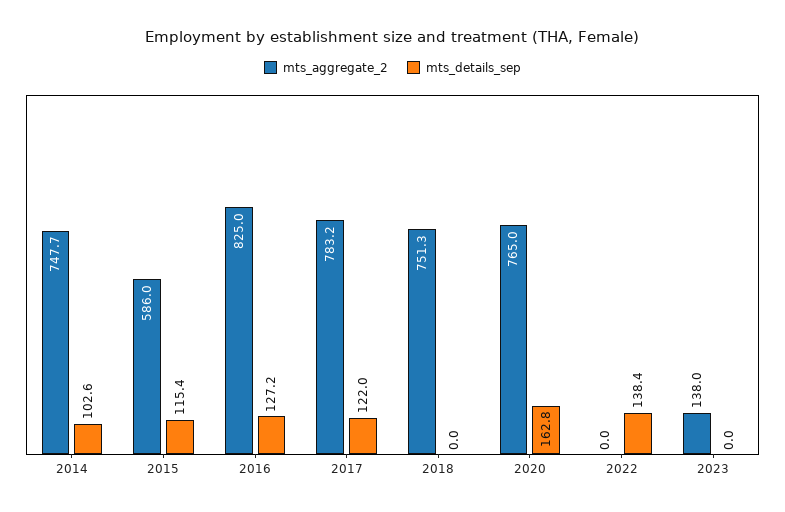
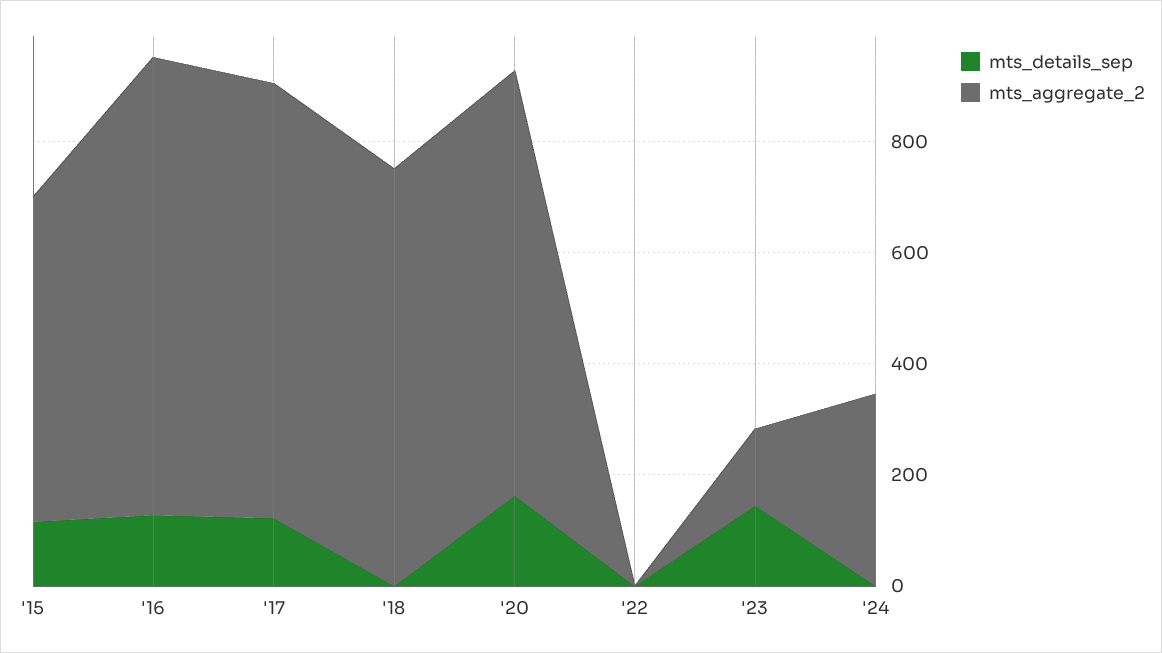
mts_aggregate_2, 2014: 747.7 -> none
mts_details_sep, 2014: 102.6 -> none
mts_details_sep, 2022: 138.4 -> 0
mts_details_sep, 2023: 0 -> 150
mts_details_sep, '24: none -> 0
mts_aggregate_2, '24: none -> 350

